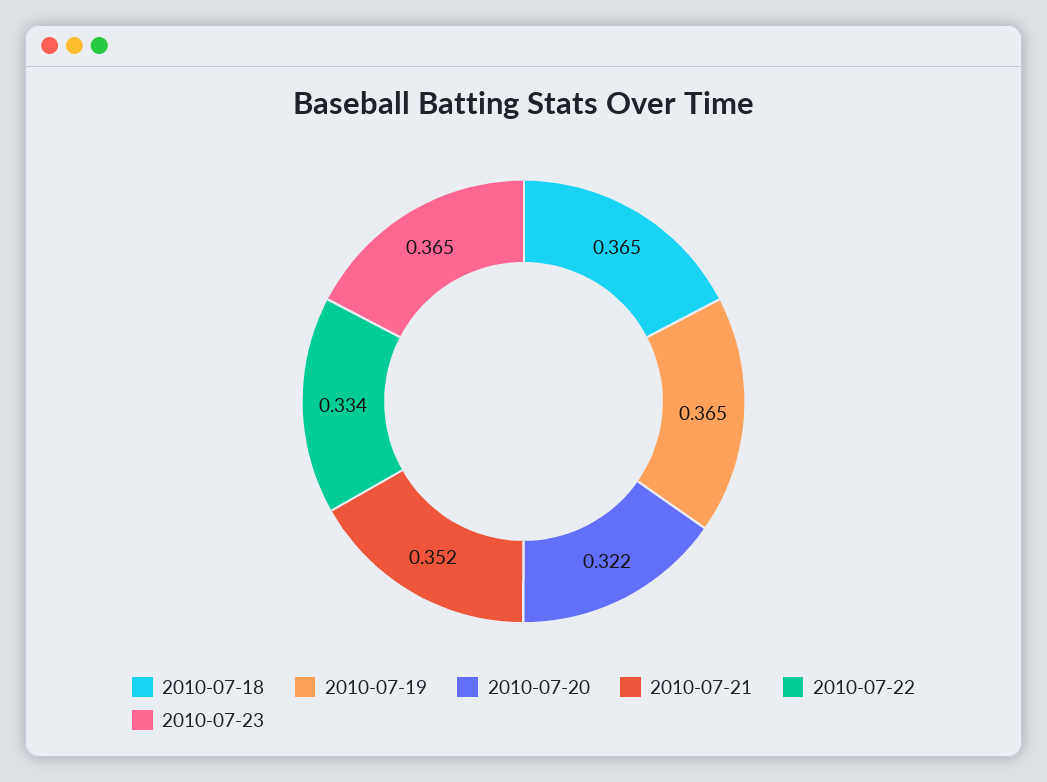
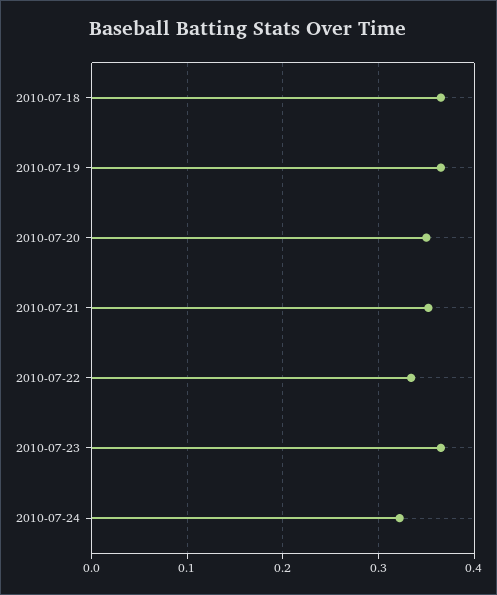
2010-07-20: 0.322 -> 0.35
2010-07-24: none -> 0.32

